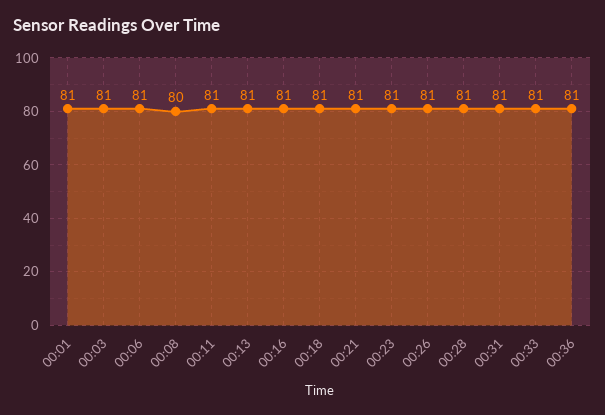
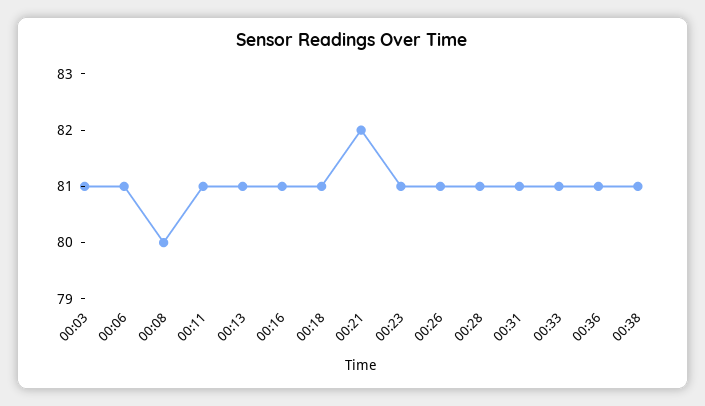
00:01: 81 -> none
00:21: 81 -> 82
00:38: none -> 81

